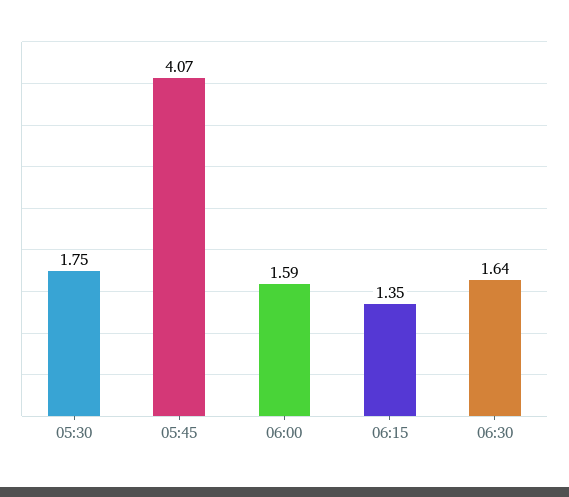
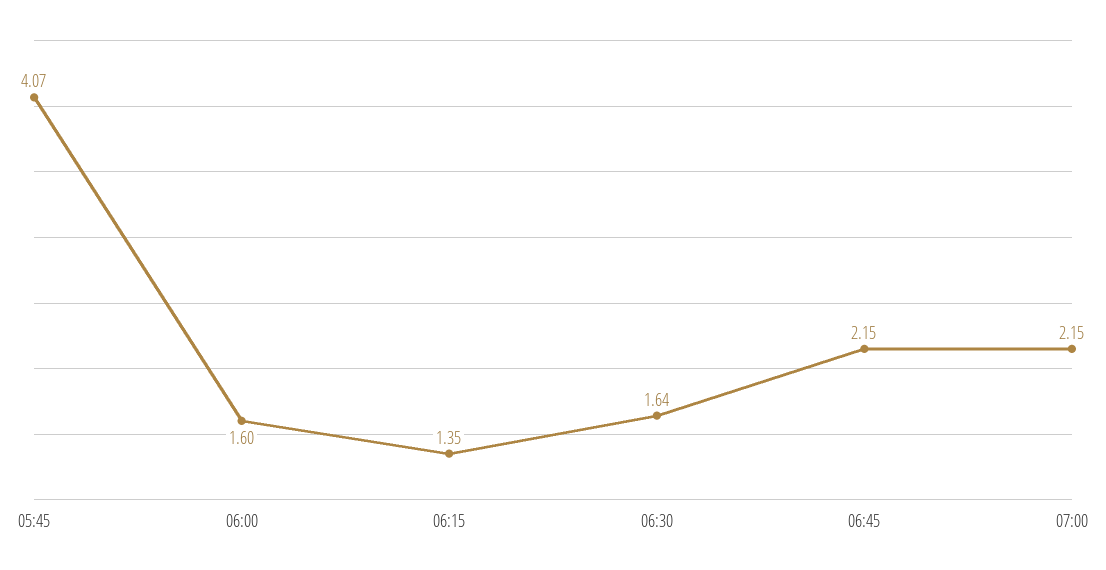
05:30: 1.75 -> none
06:00: 1.59 -> 1.6
06:45: none -> 2.15
07:00: none -> 2.15

